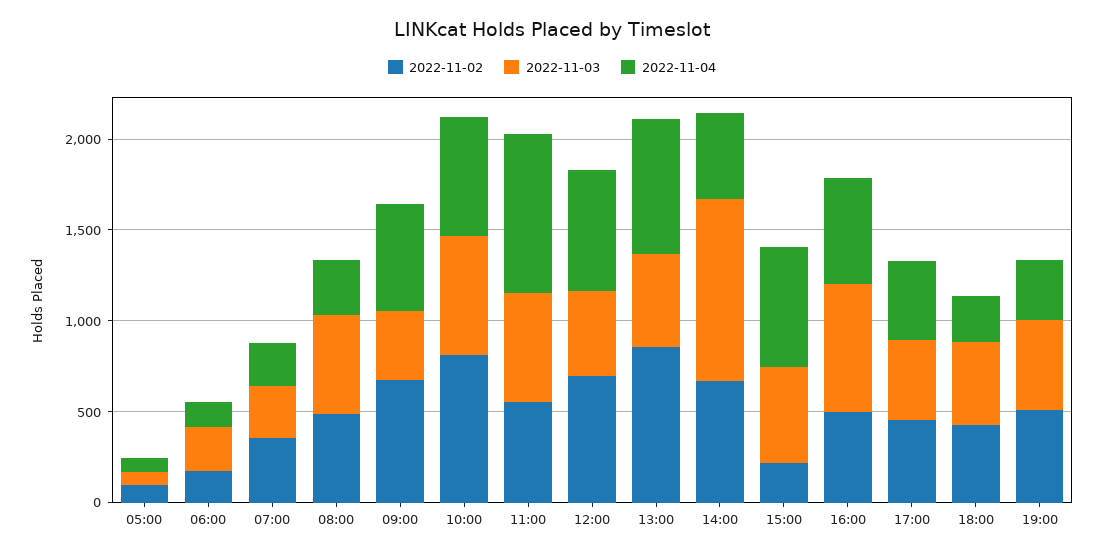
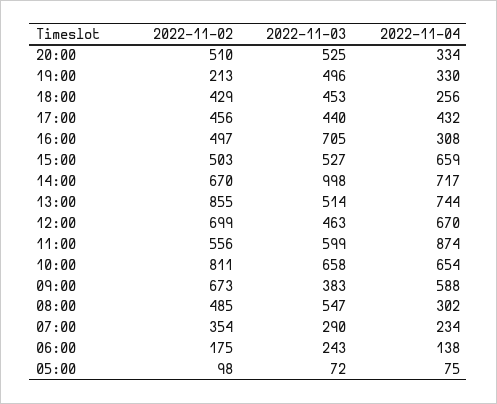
2022-11-04, 14:00: 500 -> 717
2022-11-02, 15:00: 200 -> 503
2022-11-04, 16:00: 600 -> 308
2022-11-02, 19:00: 500 -> 213
2022-11-02, 20:00: none -> 510
2022-11-03, 20:00: none -> 525
2022-11-04, 20:00: none -> 334

